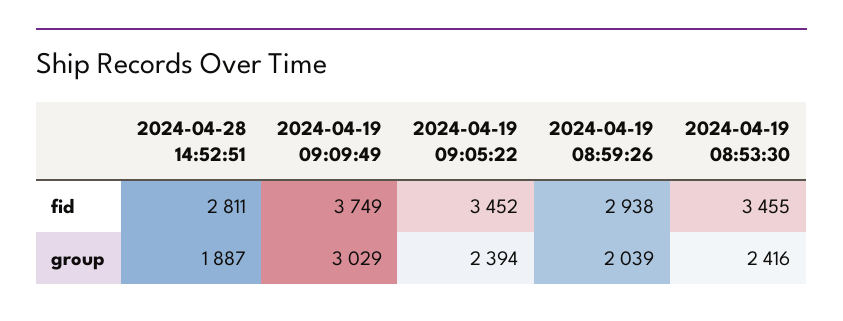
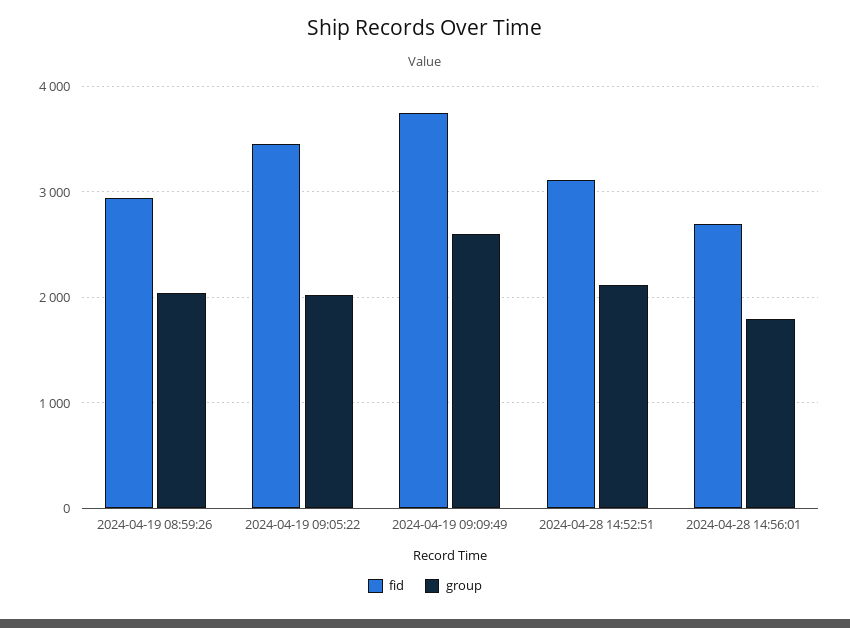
fid, 2024-04-28 14:52:51: 2811 -> 3100
fid, 2024-04-19 08:53:30: 3455 -> none
group, 2024-04-28 14:52:51: 1887 -> 2100
group, 2024-04-19 09:09:49: 3029 -> 2600
group, 2024-04-19 09:05:22: 2394 -> 2000
group, 2024-04-19 08:53:30: 2416 -> none
fid, 2024-04-28 14:56:01: none -> 2700
group, 2024-04-28 14:56:01: none -> 1800

